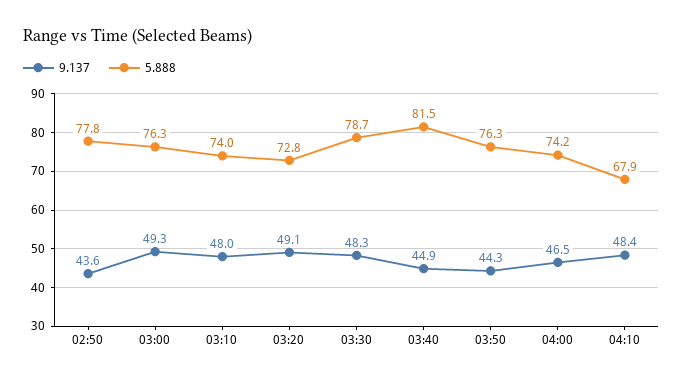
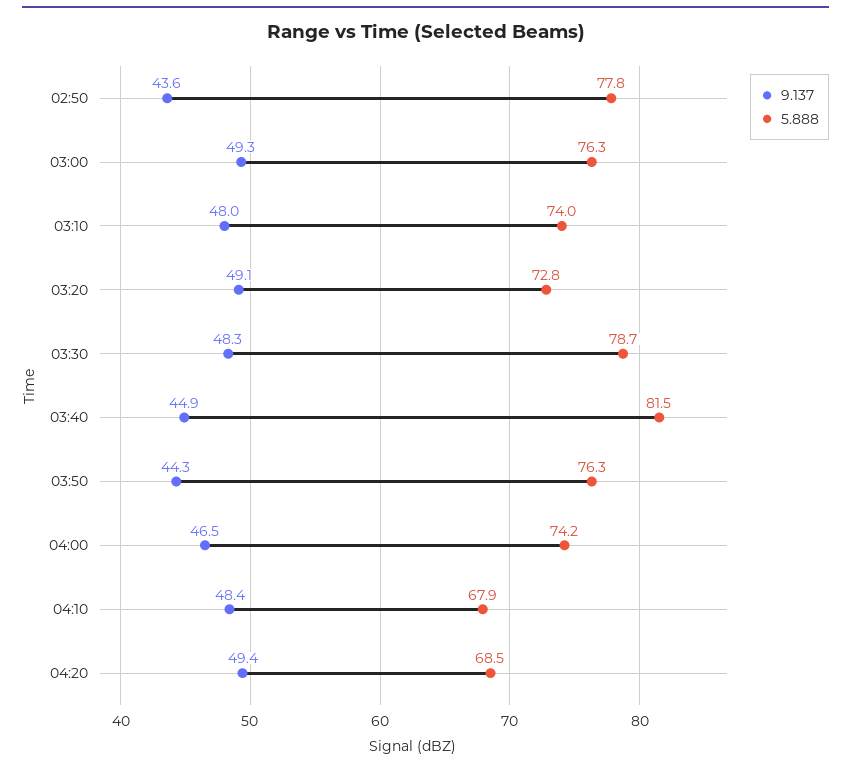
9.137, 04:20: none -> 49.4
5.888, 04:20: none -> 68.5

